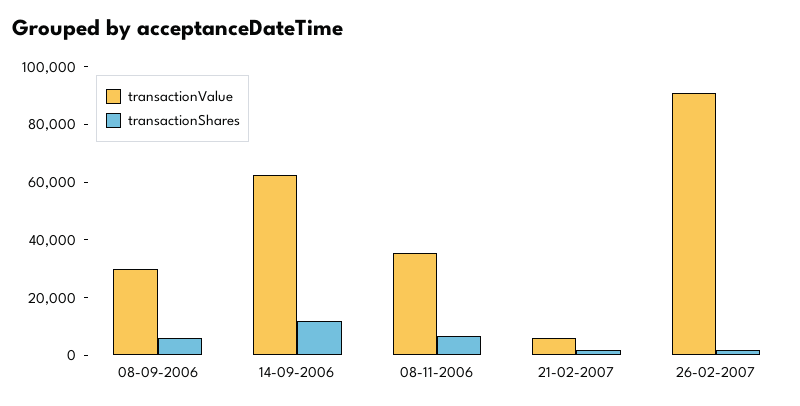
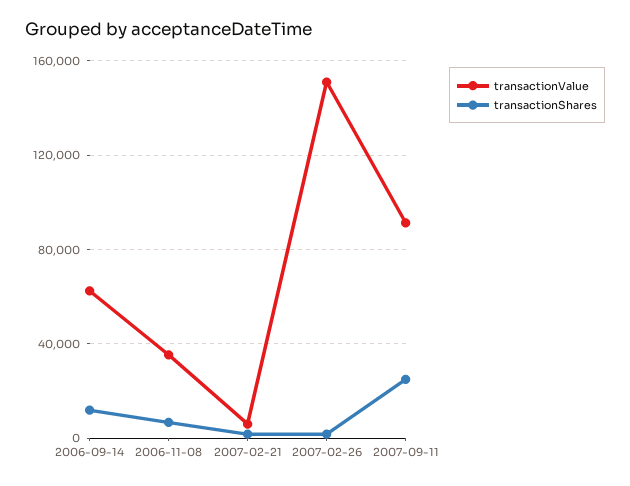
transactionValue, 08-09-2006: 30000 -> none
transactionShares, 08-09-2006: 5000 -> none
transactionValue, 26-02-2007: 90000 -> 150000
transactionValue, 2007-09-11: none -> 90000
transactionShares, 2007-09-11: none -> 25000

